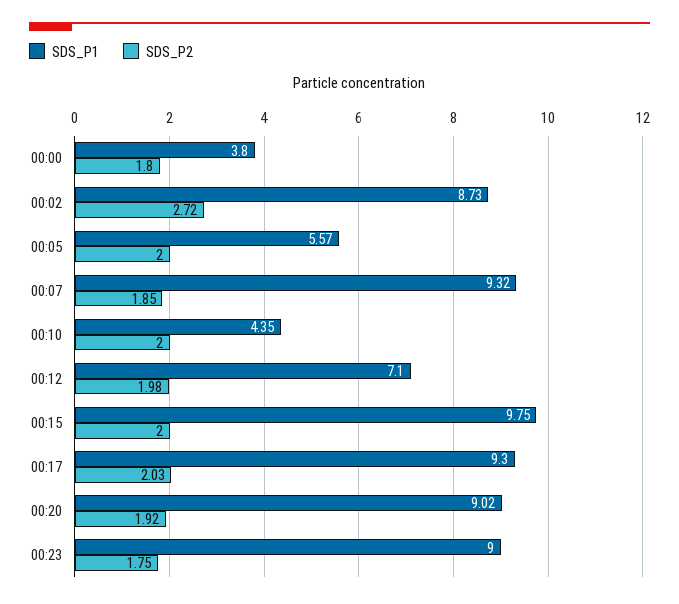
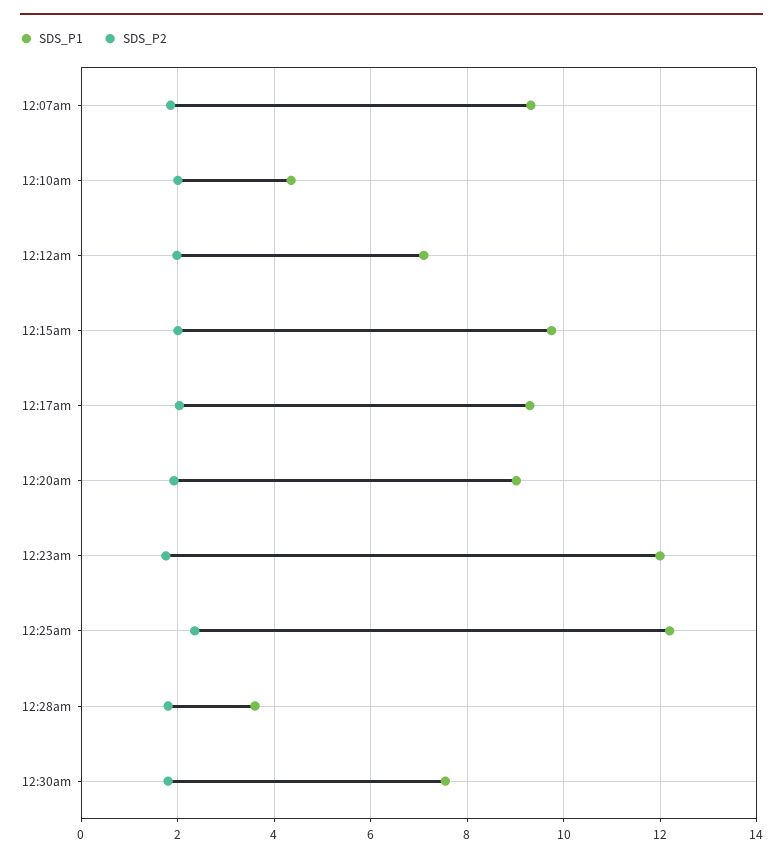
SDS_P1, 00:00: 3.8 -> none
SDS_P2, 00:00: 1.8 -> none
SDS_P1, 00:02: 8.73 -> none
SDS_P2, 00:02: 2.72 -> none
SDS_P1, 00:05: 5.57 -> none
SDS_P2, 00:05: 2 -> none
SDS_P1, 00:23: 9 -> 12
SDS_P1, 12:25am: none -> 12.2
SDS_P2, 12:25am: none -> 2.4
SDS_P1, 12:28am: none -> 3.6
SDS_P2, 12:28am: none -> 1.8
SDS_P1, 12:30am: none -> 7.6
SDS_P2, 12:30am: none -> 1.8

